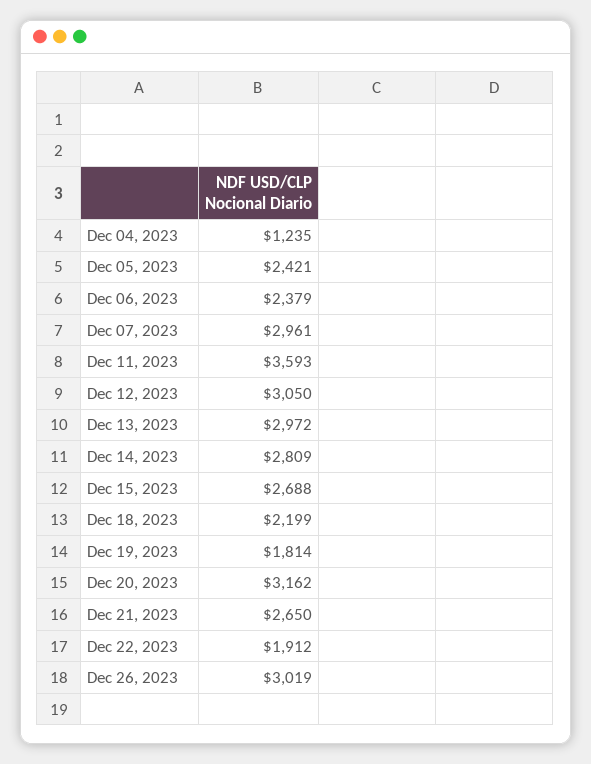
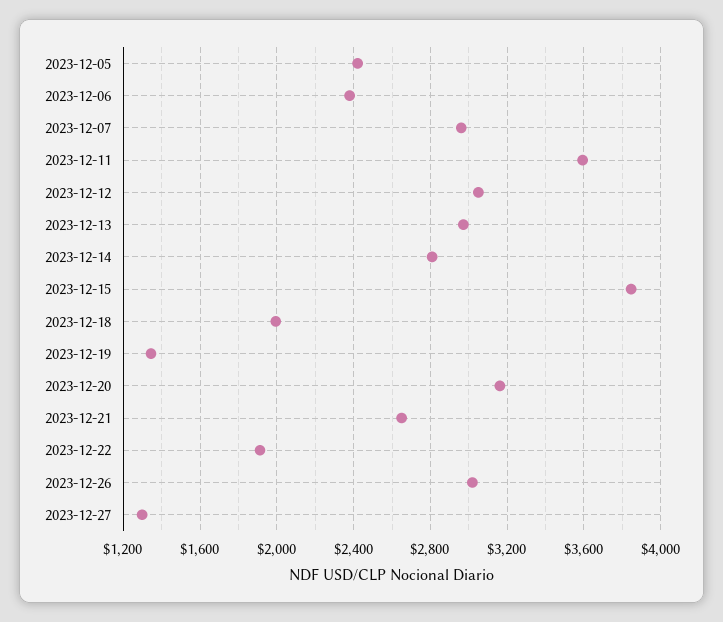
Dec 04, 2023: 1235 -> none
Dec 15, 2023: 2688 -> 3850
Dec 18, 2023: 2199 -> 2000
Dec 19, 2023: 1814 -> 1350
2023-12-27: none -> 1300

